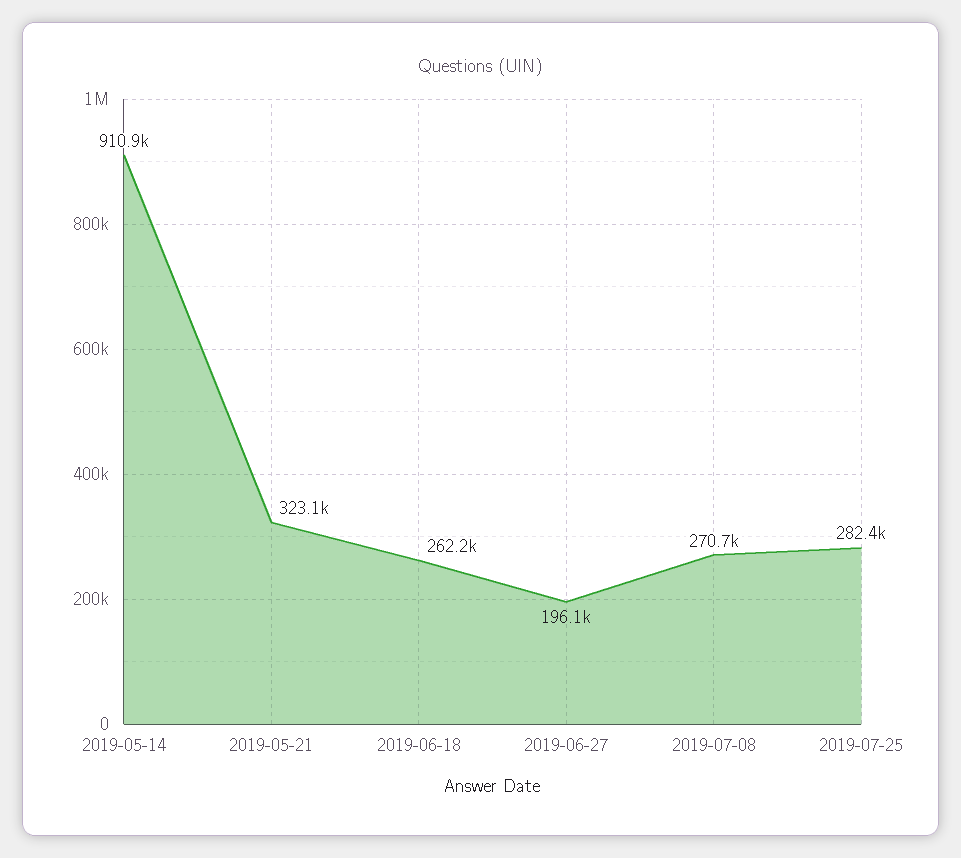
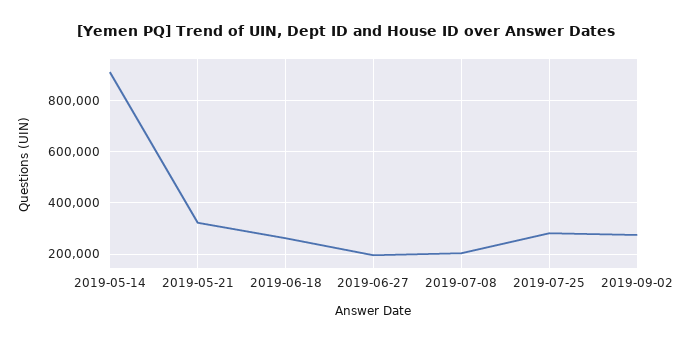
2019-07-08: 270700 -> 200000
2019-09-02: none -> 275000

